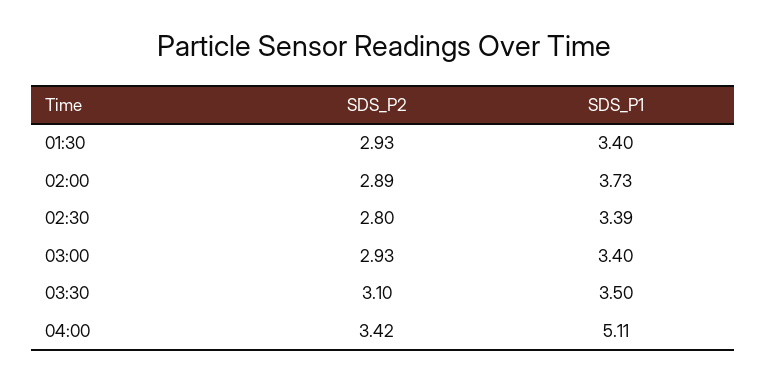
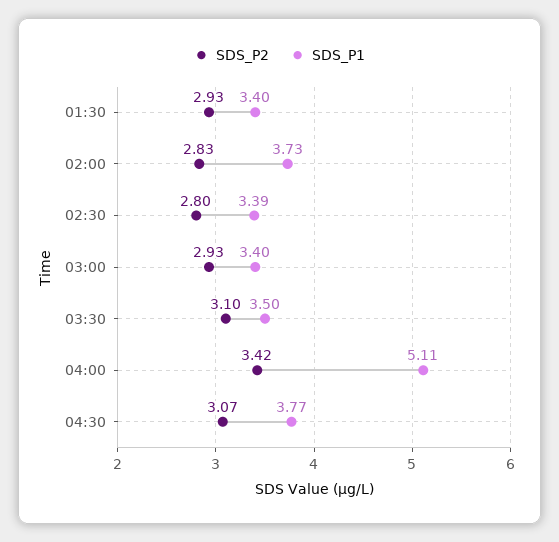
SDS_P2, 02:00: 2.89 -> 2.83
SDS_P2, 04:30: none -> 3.07
SDS_P1, 04:30: none -> 3.77

